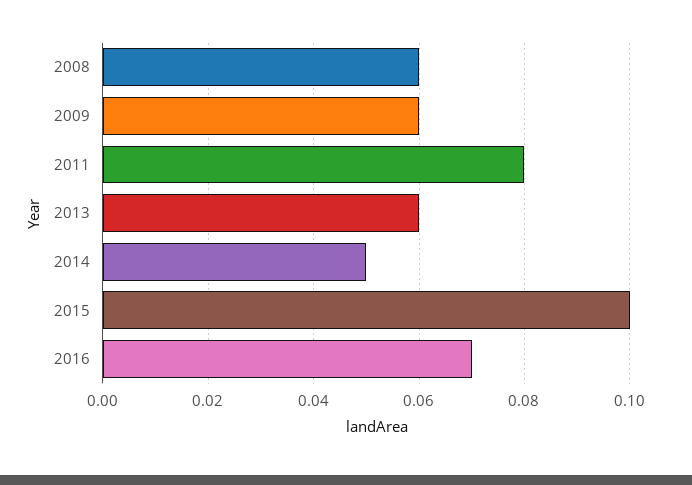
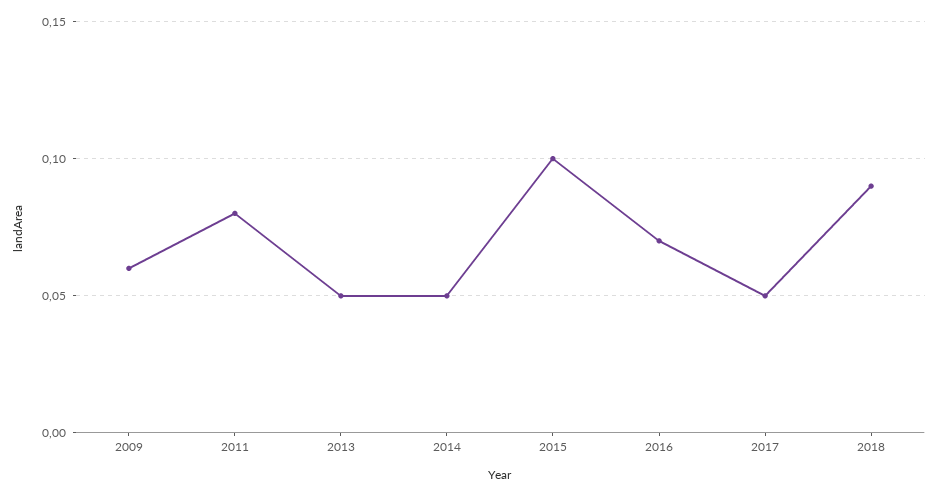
2008: 0.06 -> none
2013: 0.06 -> 0.05
2017: none -> 0.05
2018: none -> 0.09

